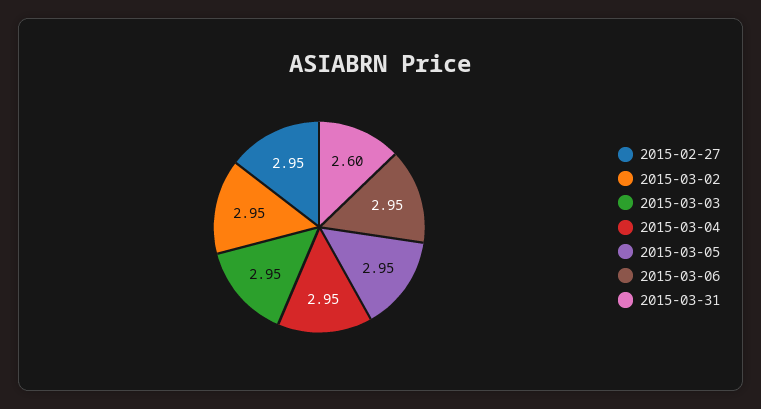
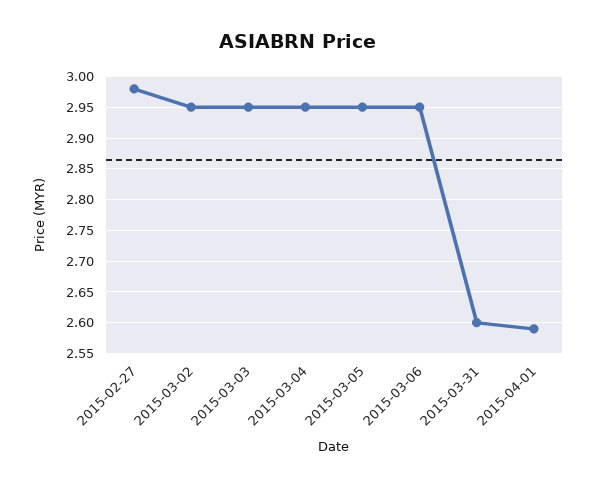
2015-02-27: 2.95 -> 2.98
2015-04-01: none -> 2.59

